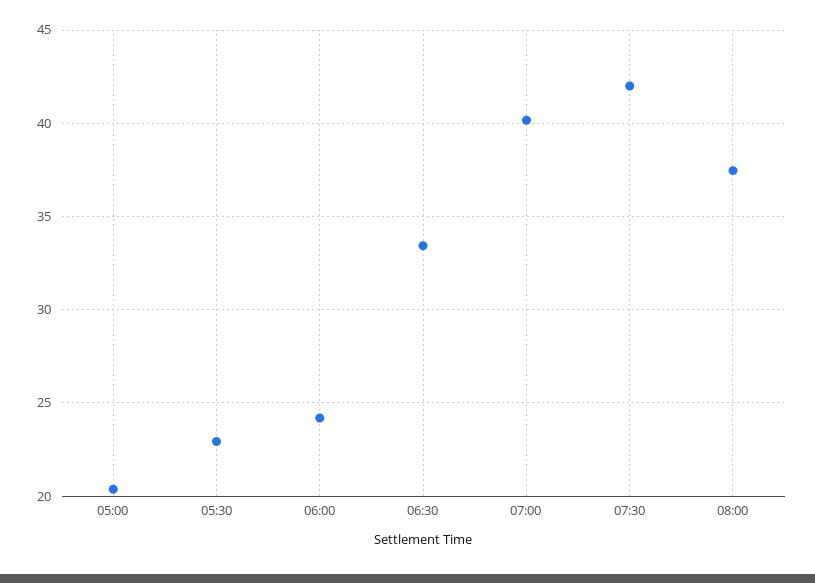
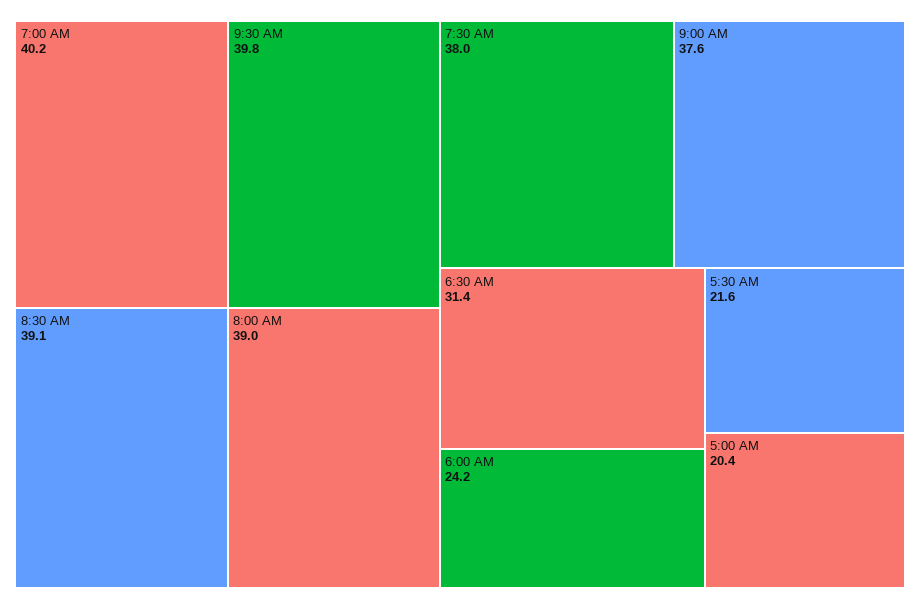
05:30: 23 -> 21.6
06:30: 33.5 -> 31.4
07:30: 42 -> 38
08:00: 37.5 -> 39
9:30 AM: none -> 39.8
8:30 AM: none -> 39.1
9:00 AM: none -> 37.6

